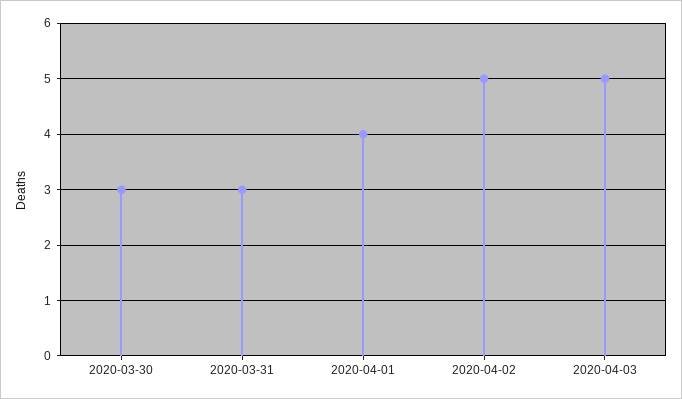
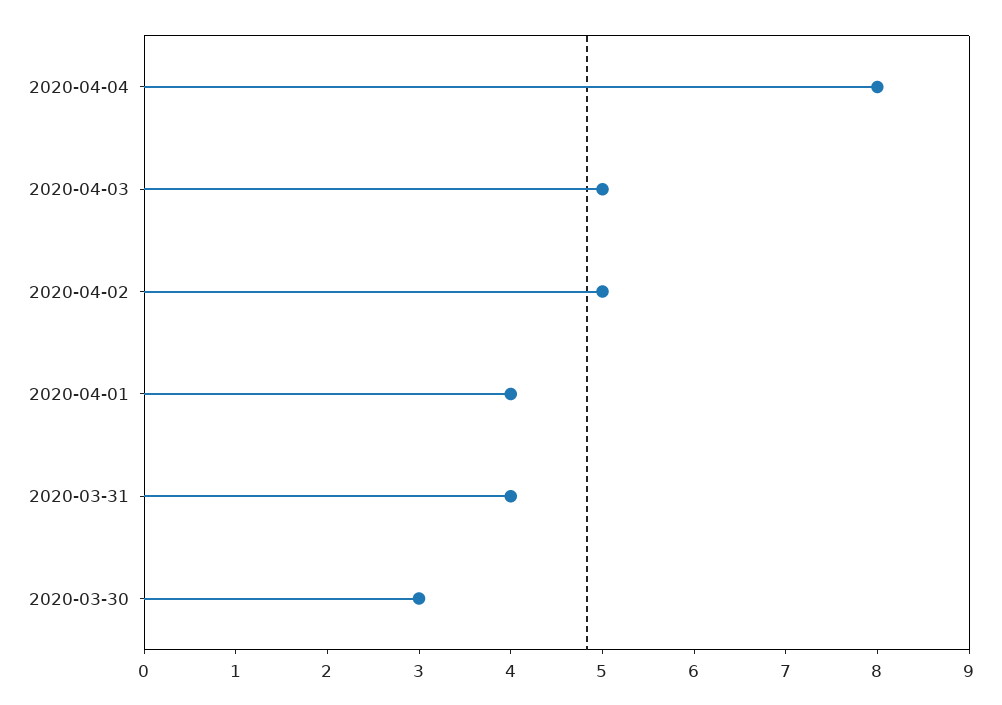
2020-03-31: 3 -> 4
2020-04-04: none -> 8

